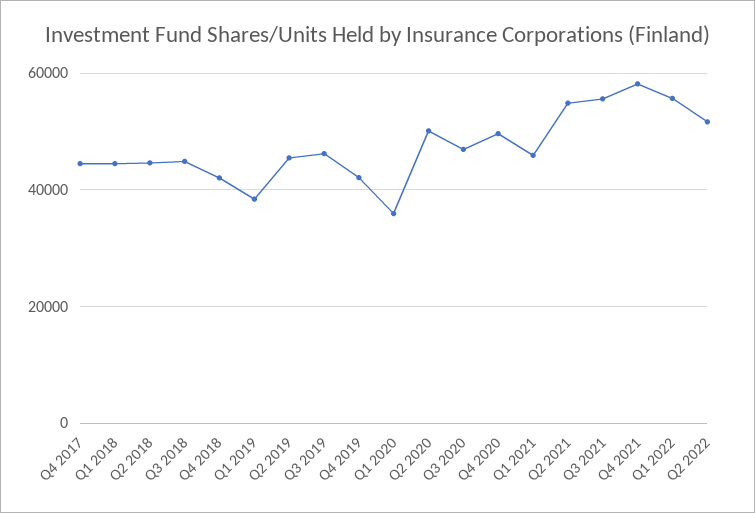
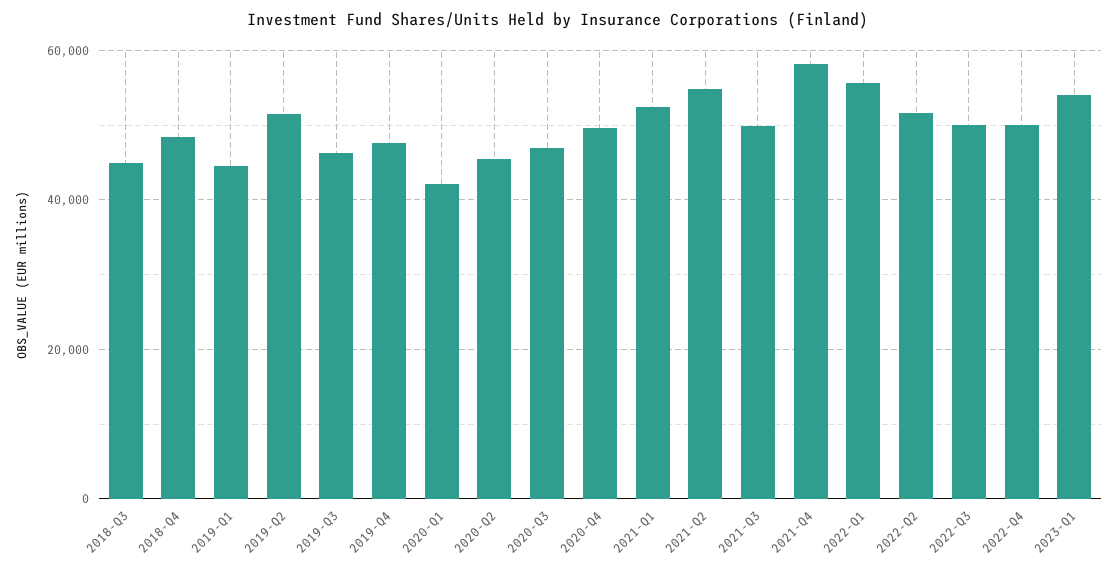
Q4 2017: 44000 -> none
Q1 2018: 44000 -> none
Q2 2018: 44000 -> none
Q4 2018: 42000 -> 48000
Q1 2019: 38000 -> 44000
Q2 2019: 46000 -> 52000
Q4 2019: 42000 -> 48000
Q1 2020: 36000 -> 42000
Q2 2020: 50000 -> 46000
Q1 2021: 46000 -> 52000
Q3 2021: 56000 -> 50000
2022-Q3: none -> 50000
2022-Q4: none -> 50000
2023-Q1: none -> 54000

